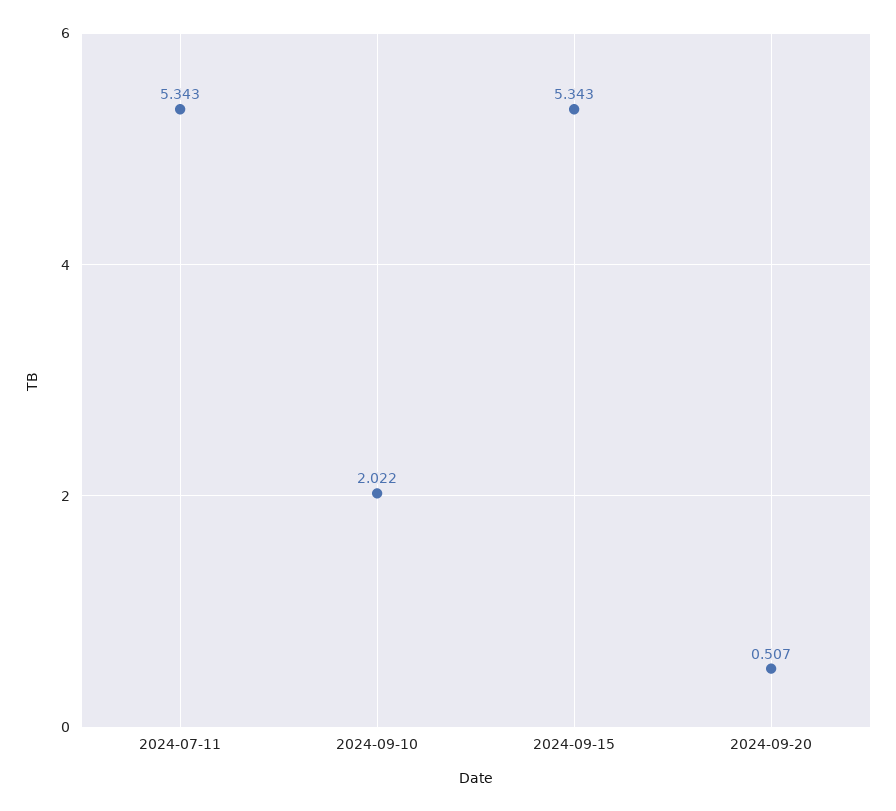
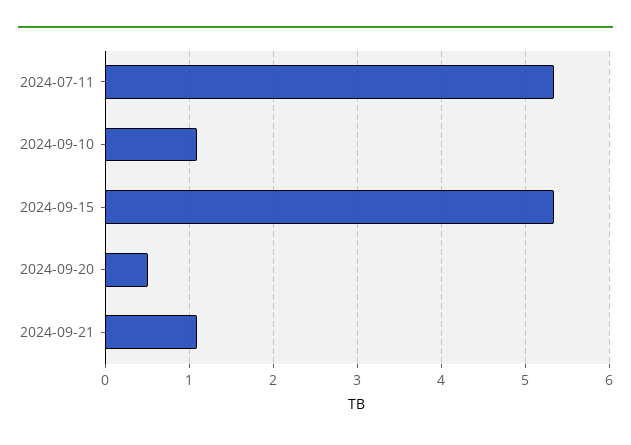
2024-09-10: 2.022 -> 1.1
2024-09-21: none -> 1.1

